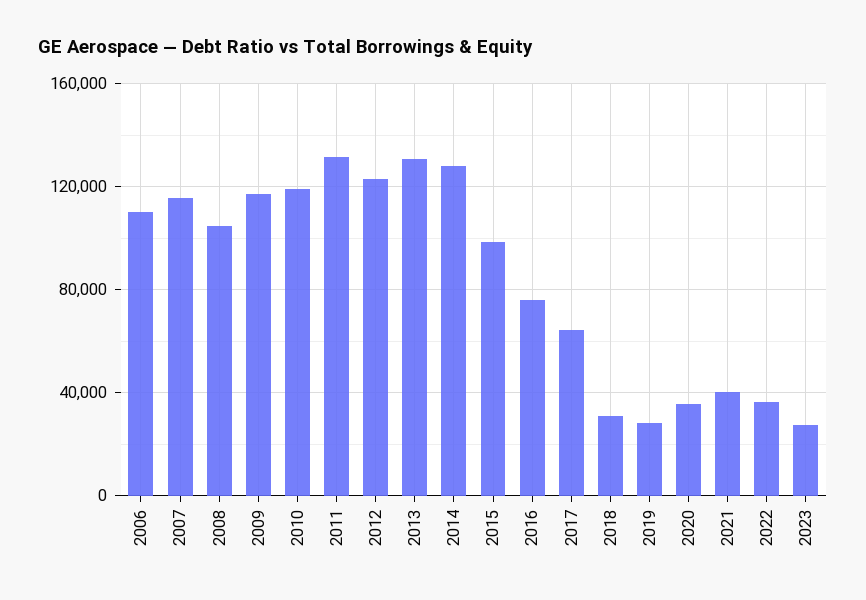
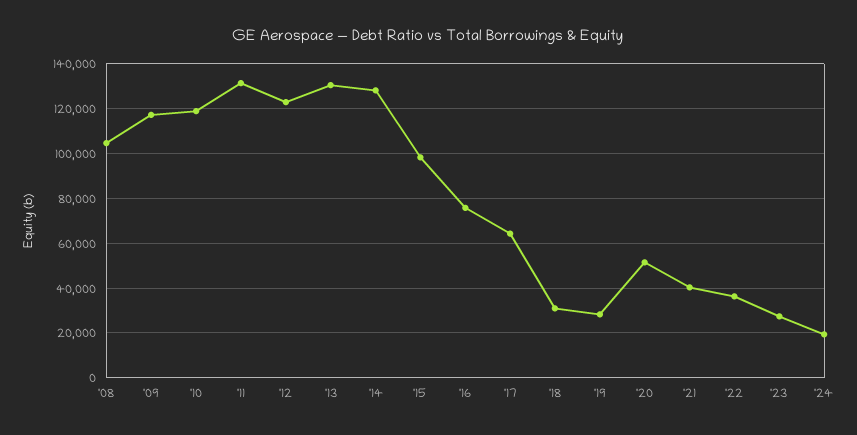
2006: 110000 -> none
2007: 115000 -> none
2020: 35000 -> 50000
'24: none -> 20000

